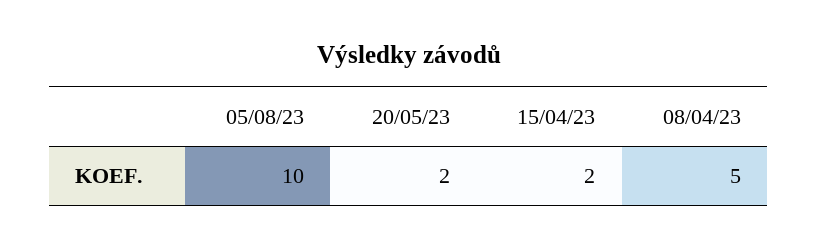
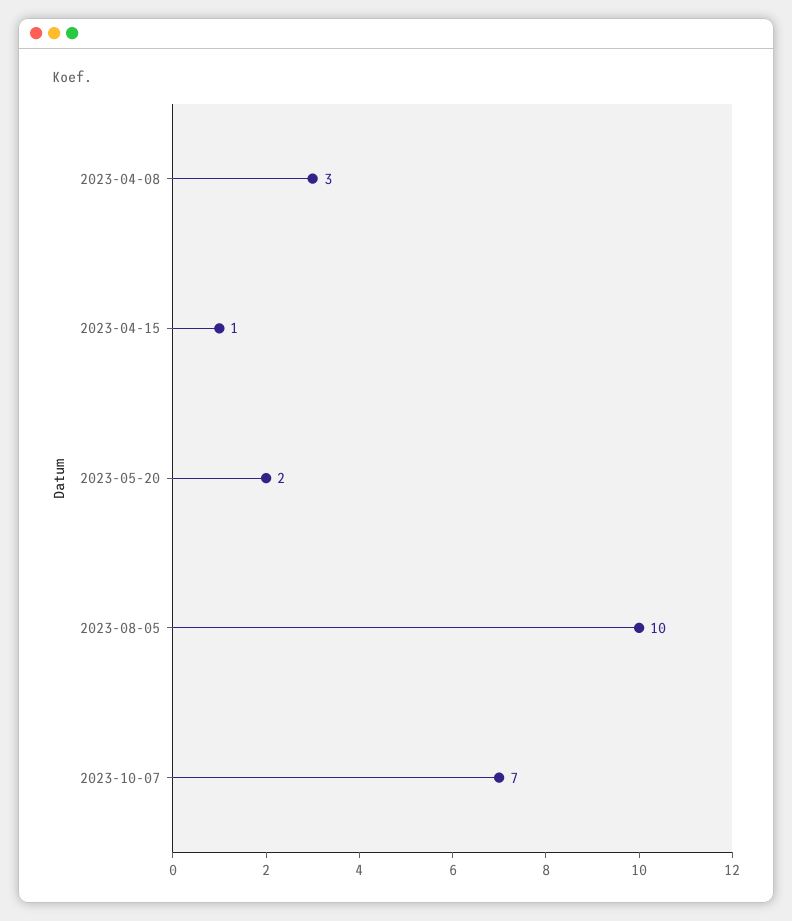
15/04/23: 2 -> 1
08/04/23: 5 -> 3
2023-10-07: none -> 7

